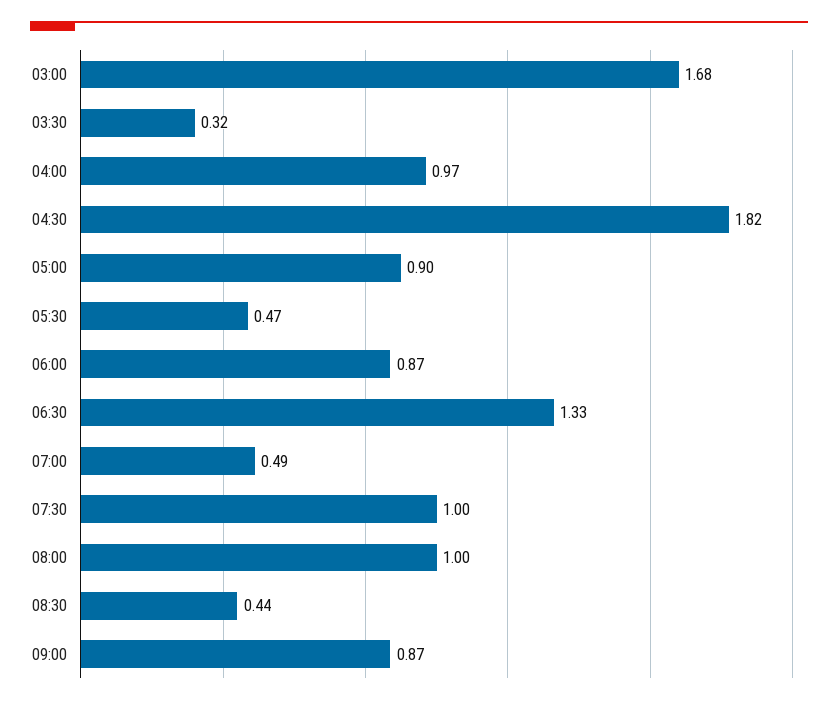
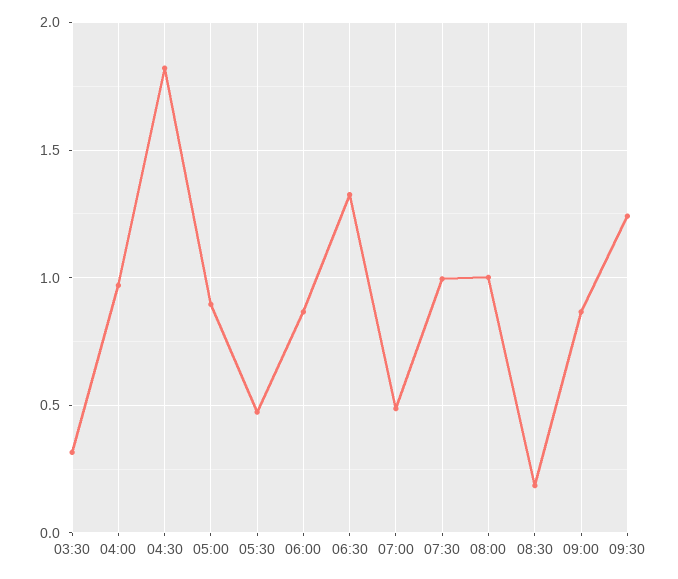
03:00: 1.68 -> none
08:30: 0.44 -> 0.2
09:30: none -> 1.25

